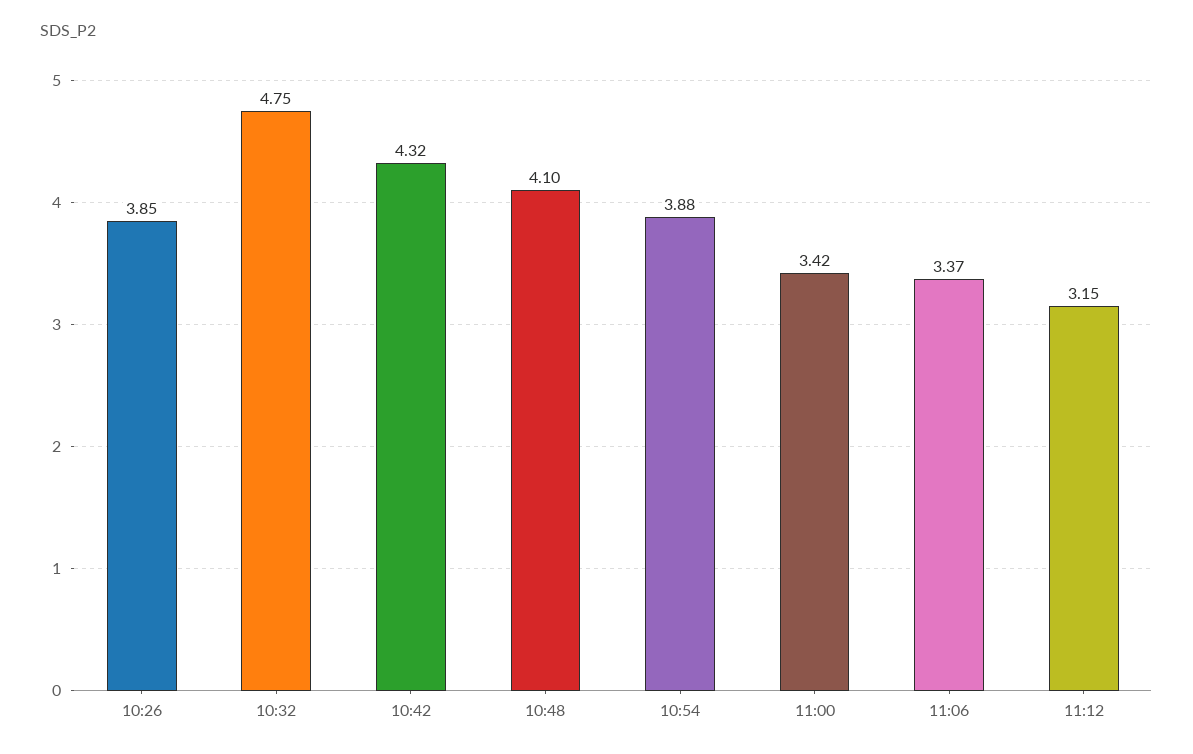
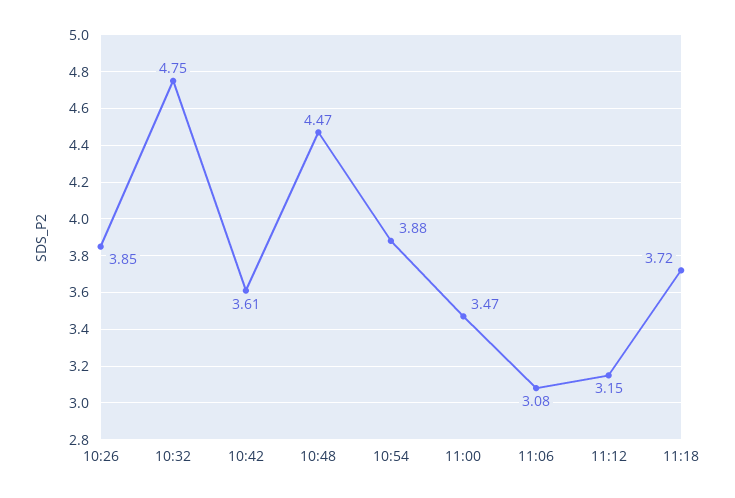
10:42: 4.32 -> 3.61
10:48: 4.1 -> 4.47
11:00: 3.42 -> 3.47
11:06: 3.37 -> 3.08
11:18: none -> 3.72

